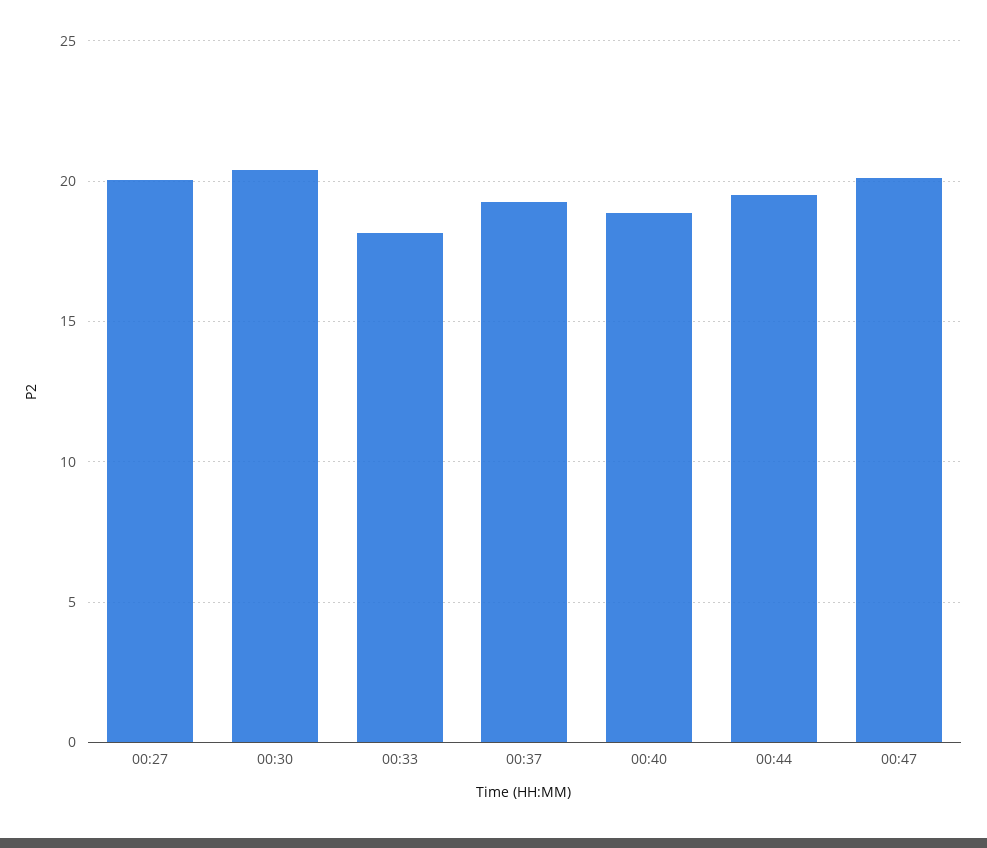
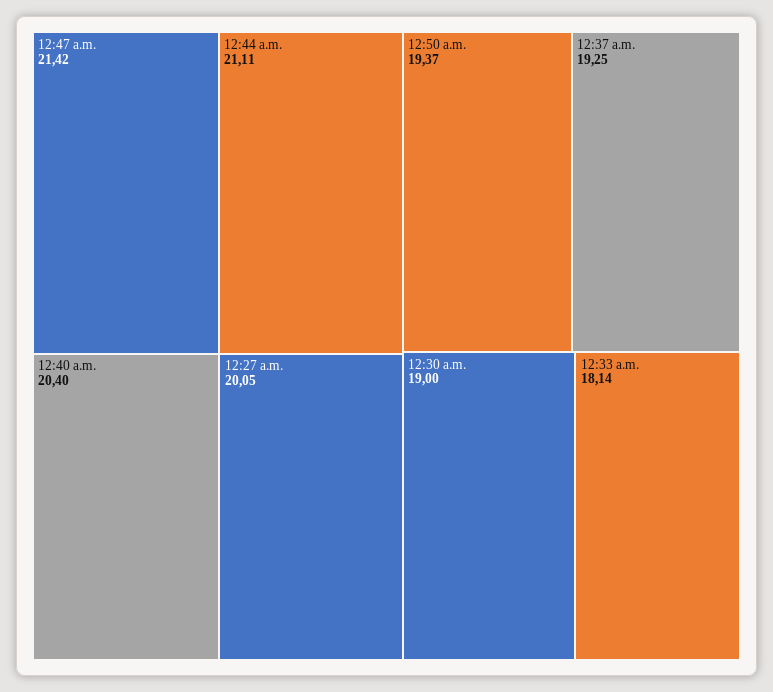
00:30: 20.5 -> 19
00:40: 19 -> 20.4
00:44: 19.5 -> 21.11
00:47: 20 -> 21.42
12:50 a.m.: none -> 19.37

